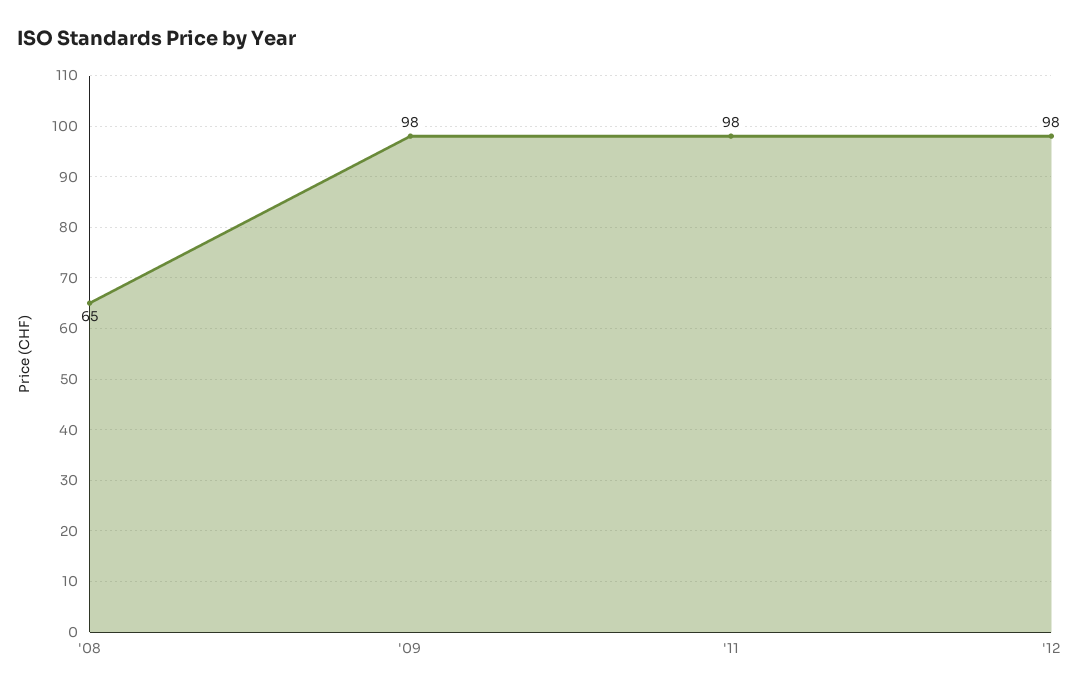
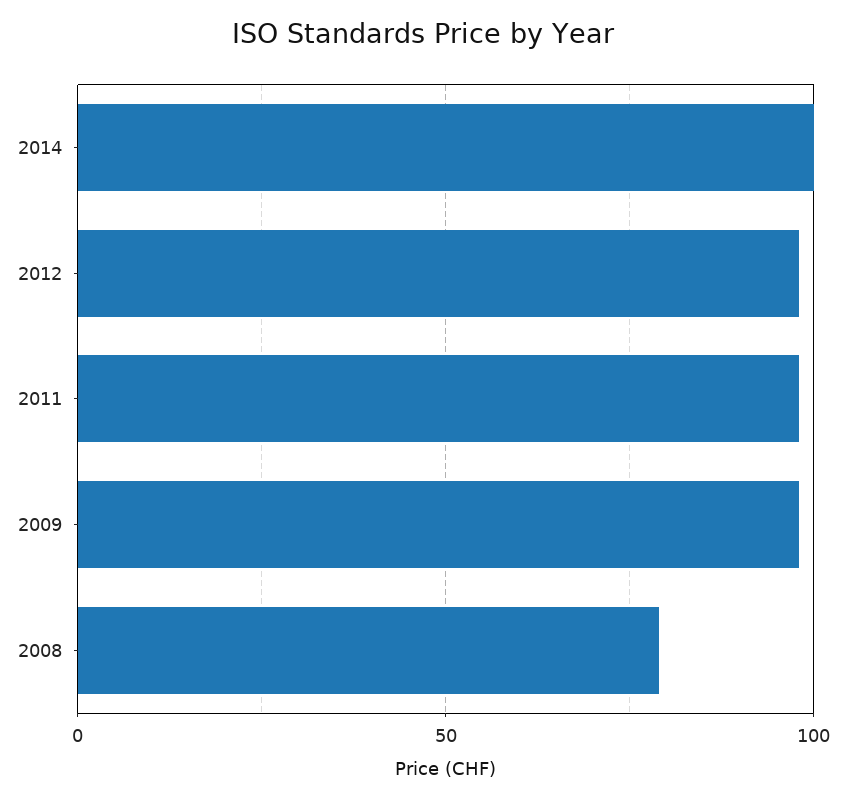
'08: 65 -> 80
2014: none -> 100

